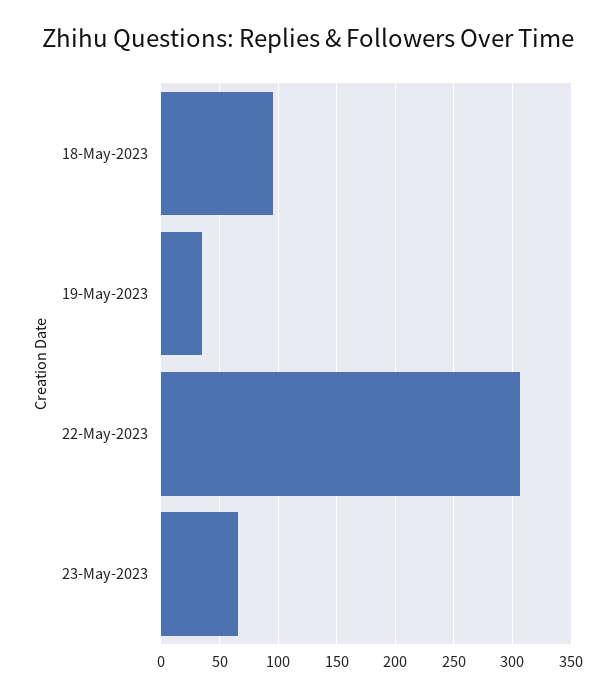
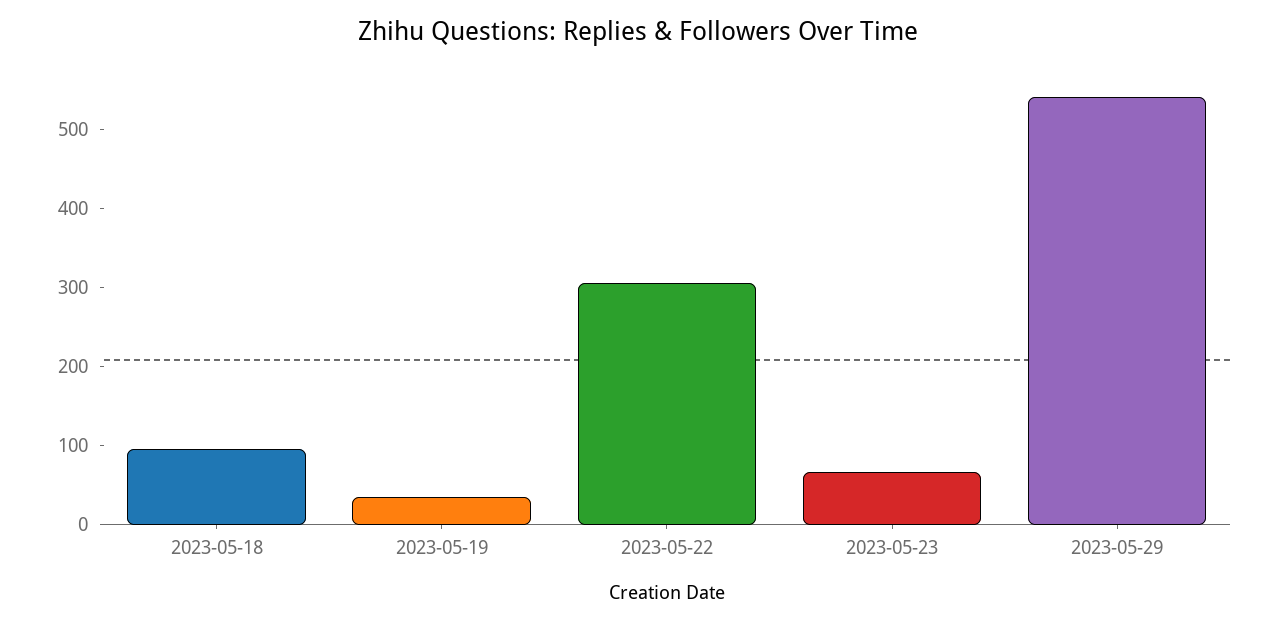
2023-05-29: none -> 540

